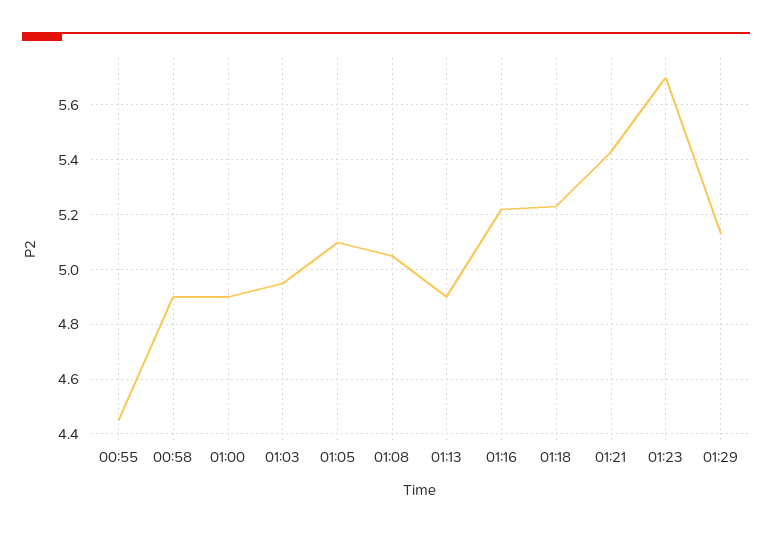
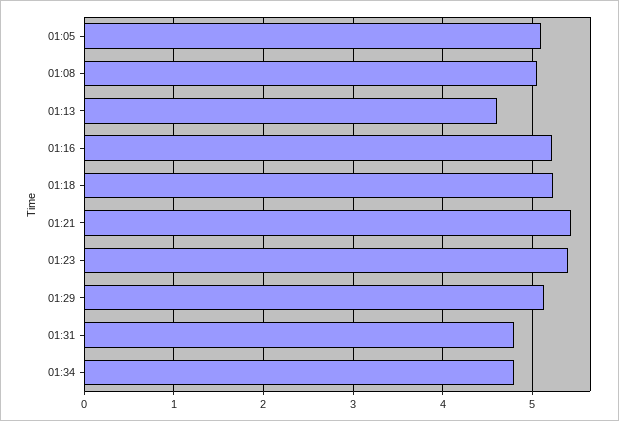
00:55: 4.45 -> none
00:58: 4.9 -> none
01:00: 4.9 -> none
01:03: 4.95 -> none
01:13: 4.9 -> 4.6
01:23: 5.7 -> 5.4
01:31: none -> 4.8
01:34: none -> 4.8

